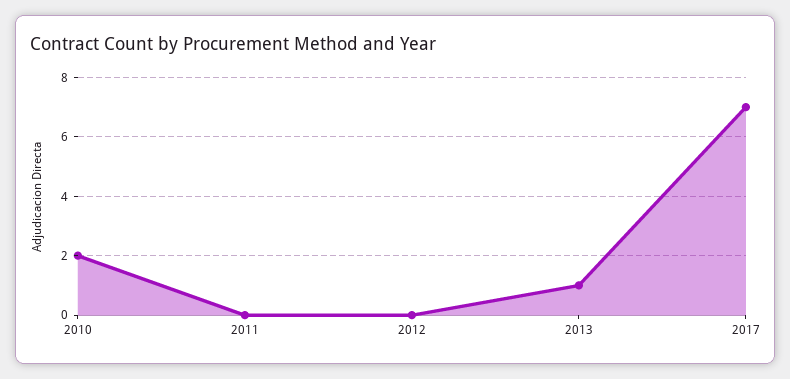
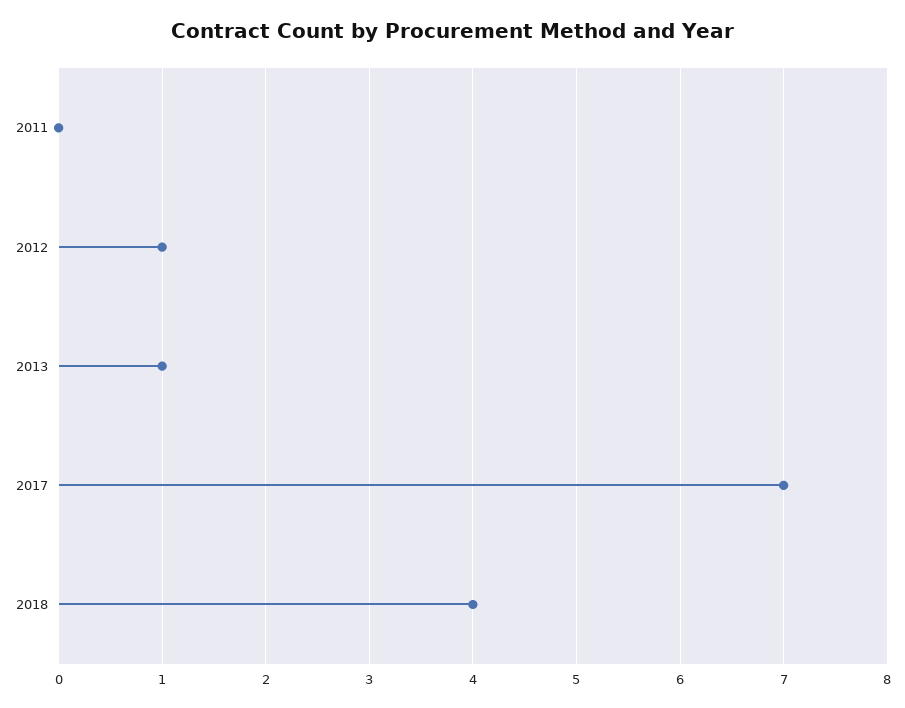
2010: 2 -> none
2012: 0 -> 1
2018: none -> 4

